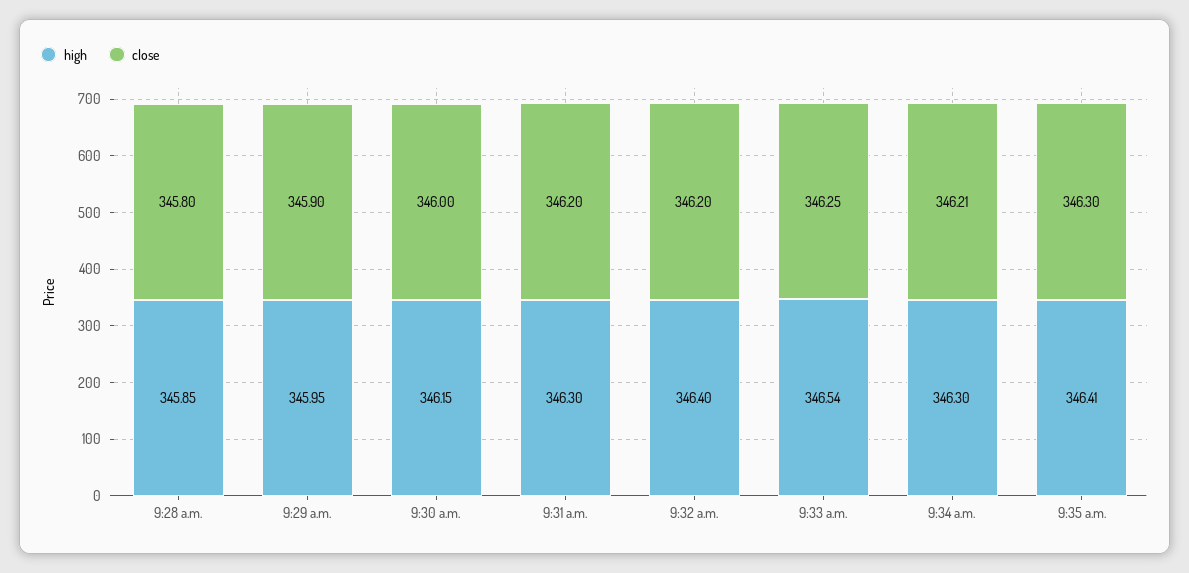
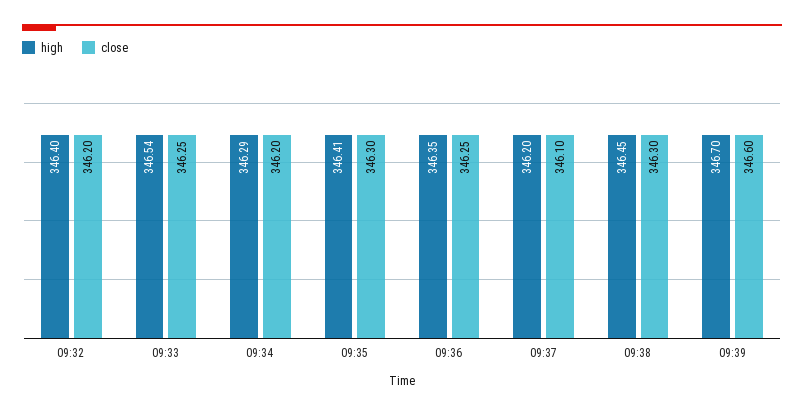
high, 9:28 a.m.: 345.85 -> none
close, 9:28 a.m.: 345.8 -> none
high, 9:29 a.m.: 345.95 -> none
close, 9:29 a.m.: 345.9 -> none
high, 9:30 a.m.: 346.15 -> none
close, 9:30 a.m.: 346 -> none
high, 9:31 a.m.: 346.3 -> none
close, 9:31 a.m.: 346.2 -> none
high, 9:34 a.m.: 346.3 -> 346.29
close, 9:34 a.m.: 346.21 -> 346.2
high, 09:36: none -> 346.35
close, 09:36: none -> 346.25
high, 09:37: none -> 346.2
close, 09:37: none -> 346.1
high, 09:38: none -> 346.45
close, 09:38: none -> 346.3
high, 09:39: none -> 346.7
close, 09:39: none -> 346.6

